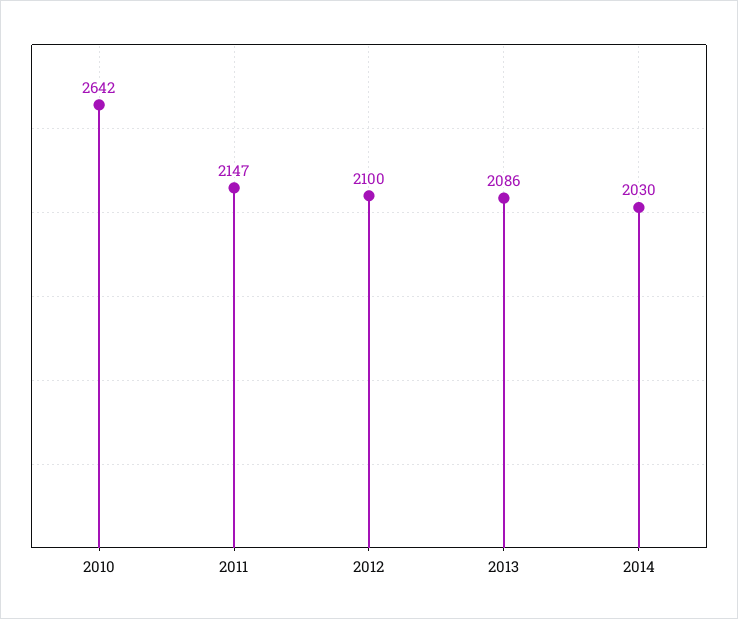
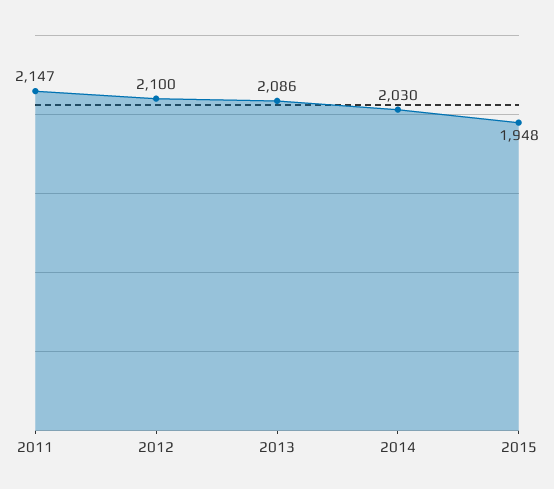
2010: 2642 -> none
2015: none -> 1948

